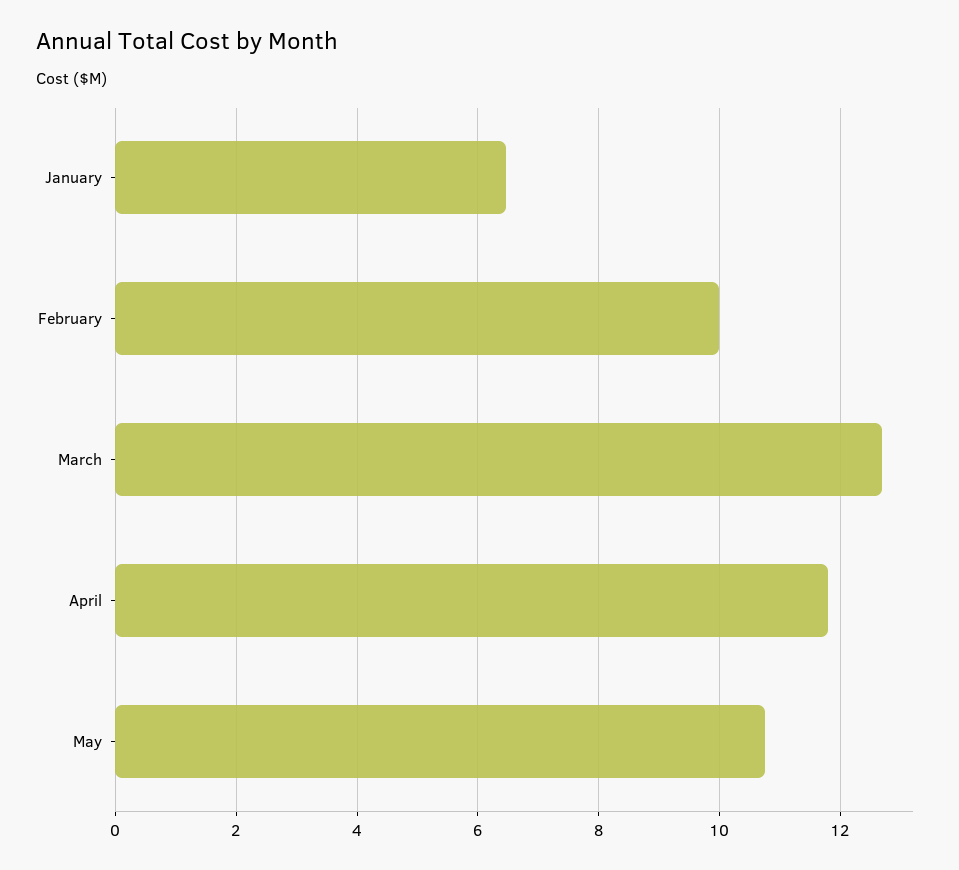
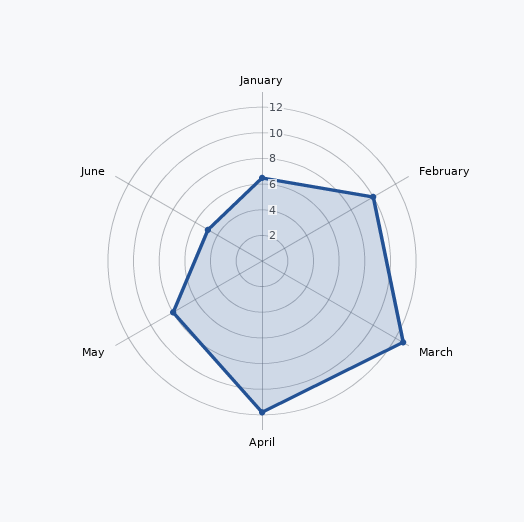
May: 10.8 -> 8
June: none -> 5

